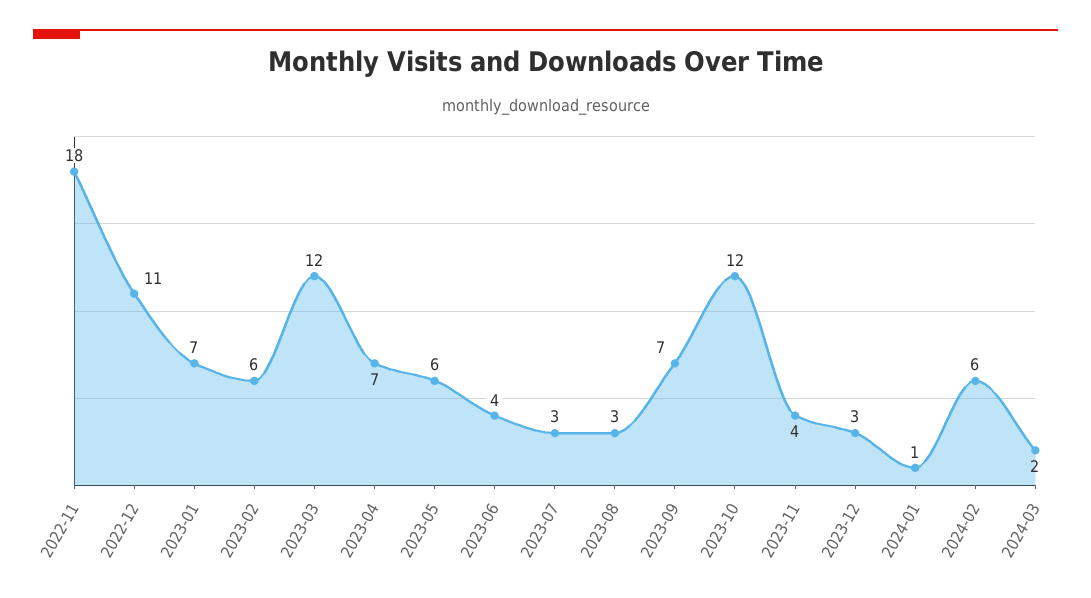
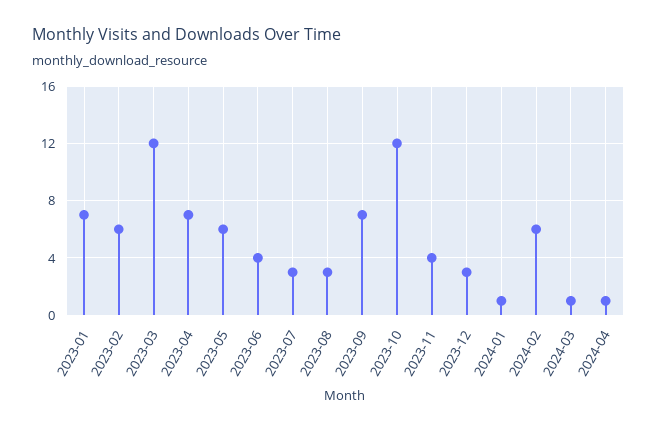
2022-11: 18 -> none
2022-12: 11 -> none
2024-03: 2 -> 1
2024-04: none -> 1

